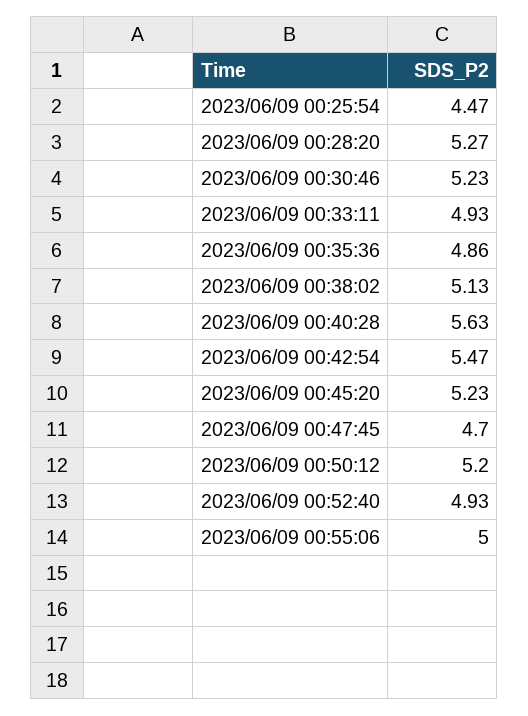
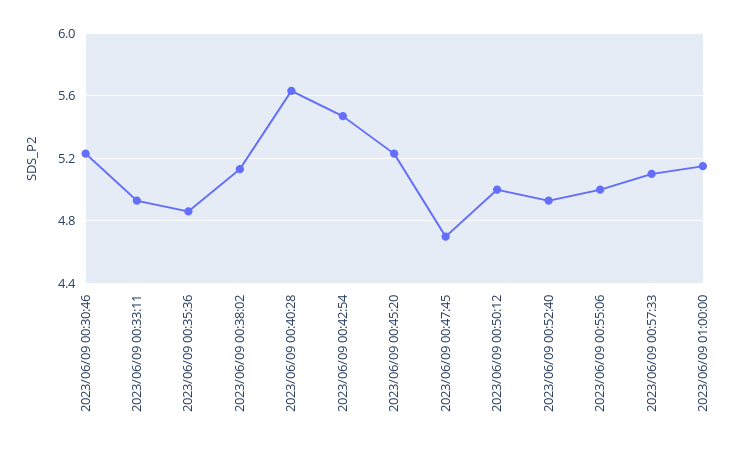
2023/06/09 00:25:54: 4.47 -> none
2023/06/09 00:28:20: 5.27 -> none
2023/06/09 00:50:12: 5.2 -> 5
2023/06/09 00:57:33: none -> 5.1
2023/06/09 01:00:00: none -> 5.15

